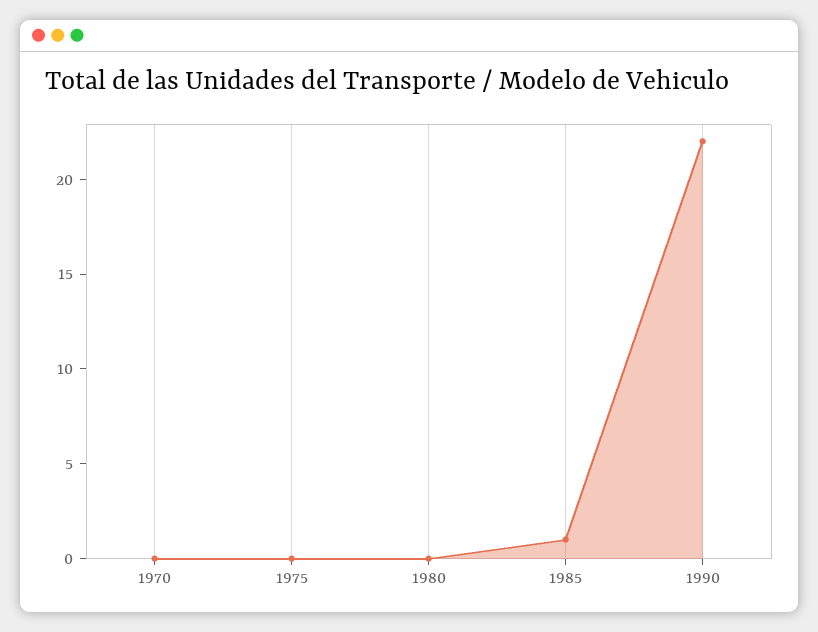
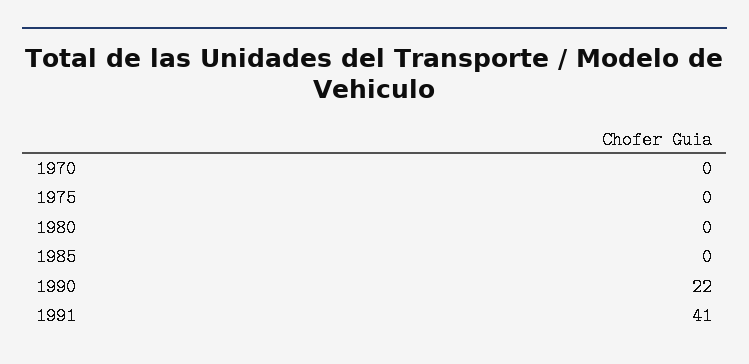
1985: 1 -> 0
1991: none -> 41

